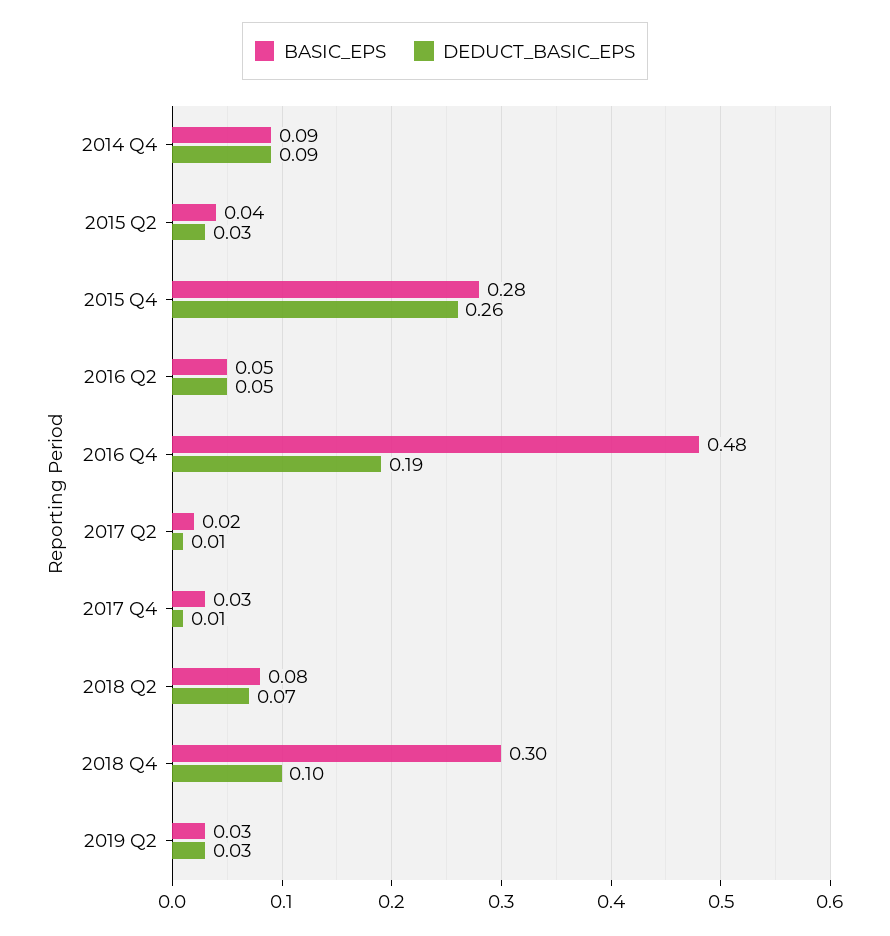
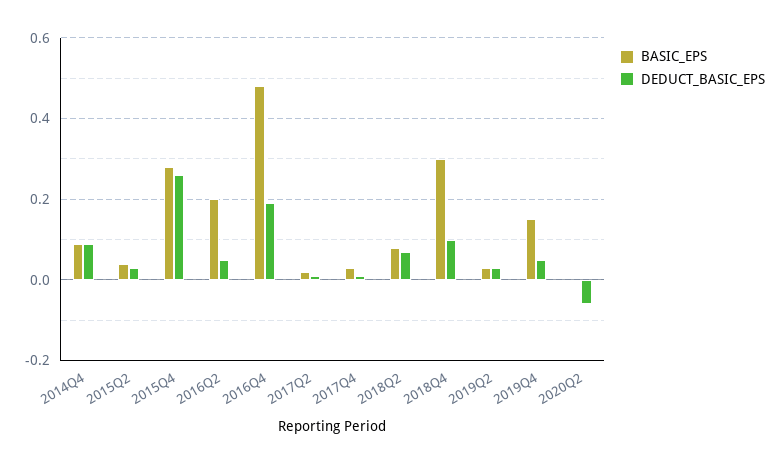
BASIC_EPS, 2016 Q2: 0.05 -> 0.2
BASIC_EPS, 2019Q4: none -> 0.15
DEDUCT_BASIC_EPS, 2019Q4: none -> 0.05
BASIC_EPS, 2020Q2: none -> 0
DEDUCT_BASIC_EPS, 2020Q2: none -> -0.05

